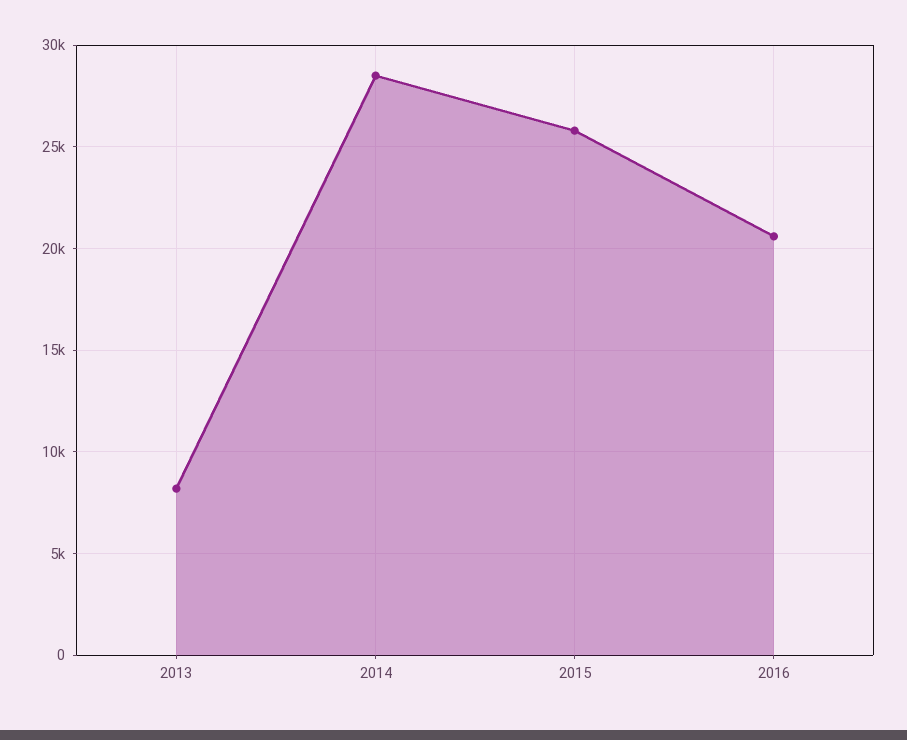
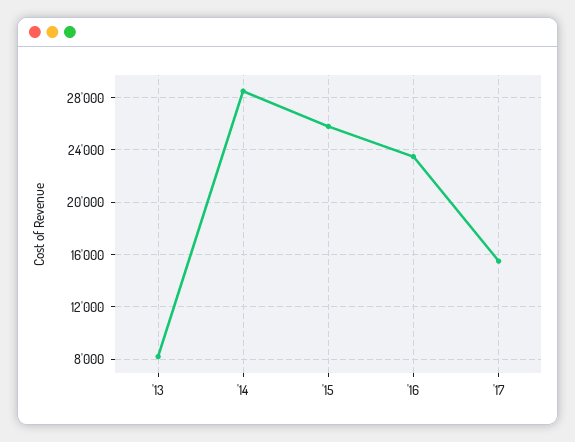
2016: 20500 -> 23500
'17: none -> 15500

